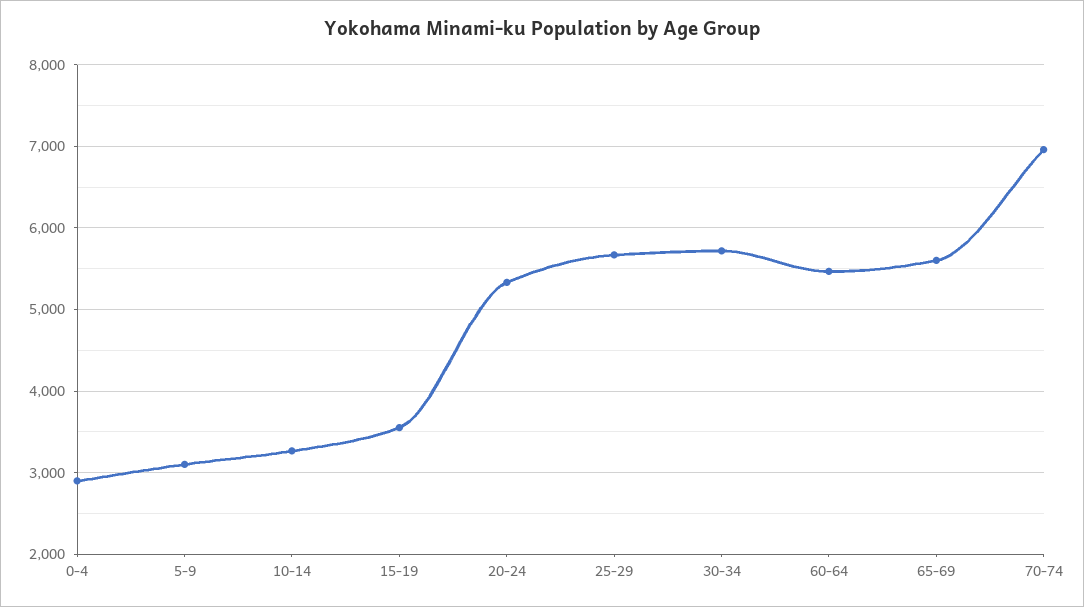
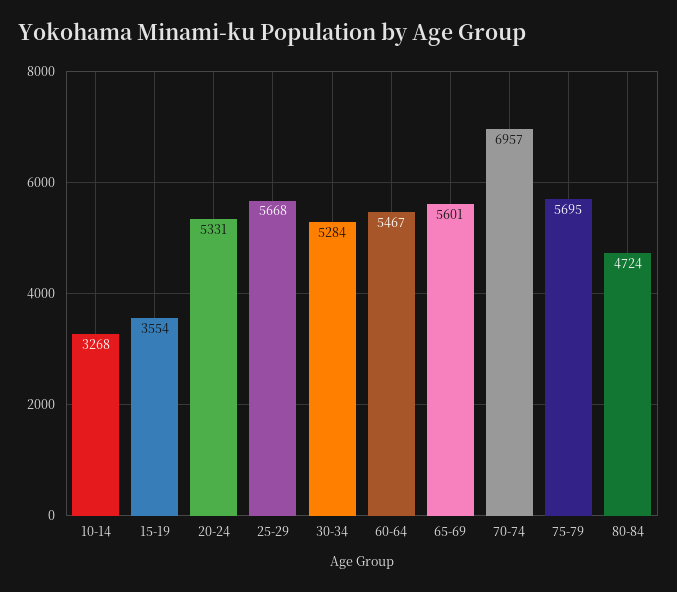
0-4: 2900 -> none
5-9: 3100 -> none
30-34: 5700 -> 5284
75-79: none -> 5695
80-84: none -> 4724

